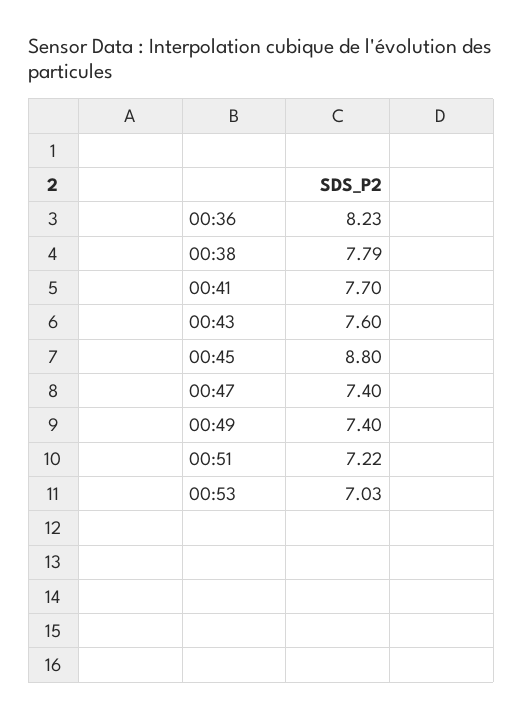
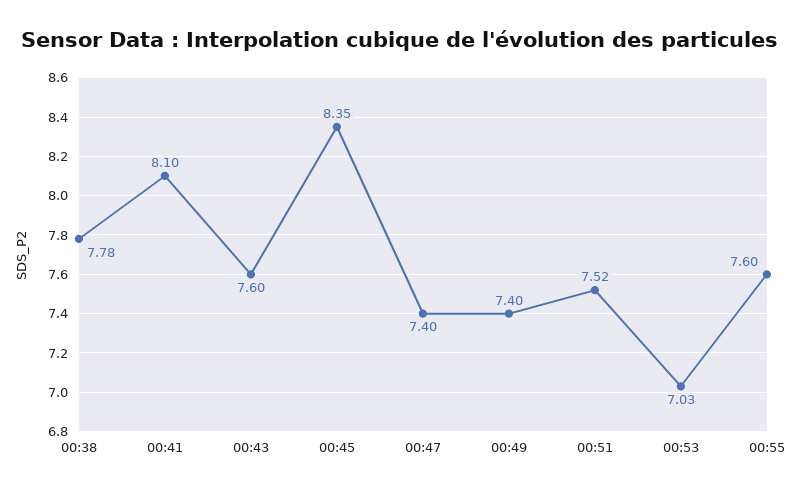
00:36: 8.23 -> none
00:38: 7.79 -> 7.78
00:41: 7.7 -> 8.1
00:45: 8.8 -> 8.35
00:51: 7.22 -> 7.52
00:55: none -> 7.6

